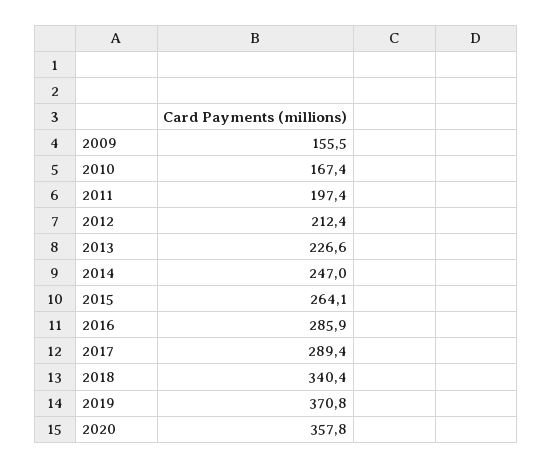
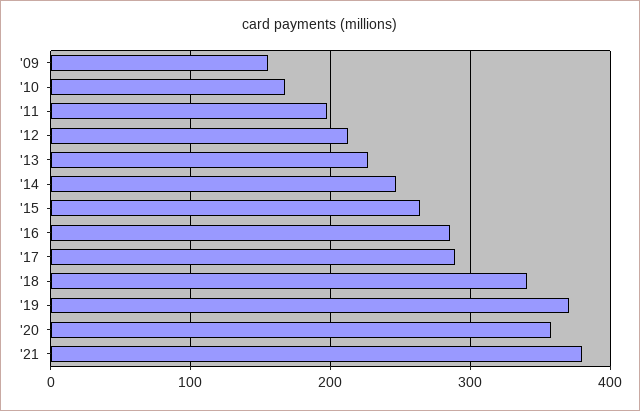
'21: none -> 380

